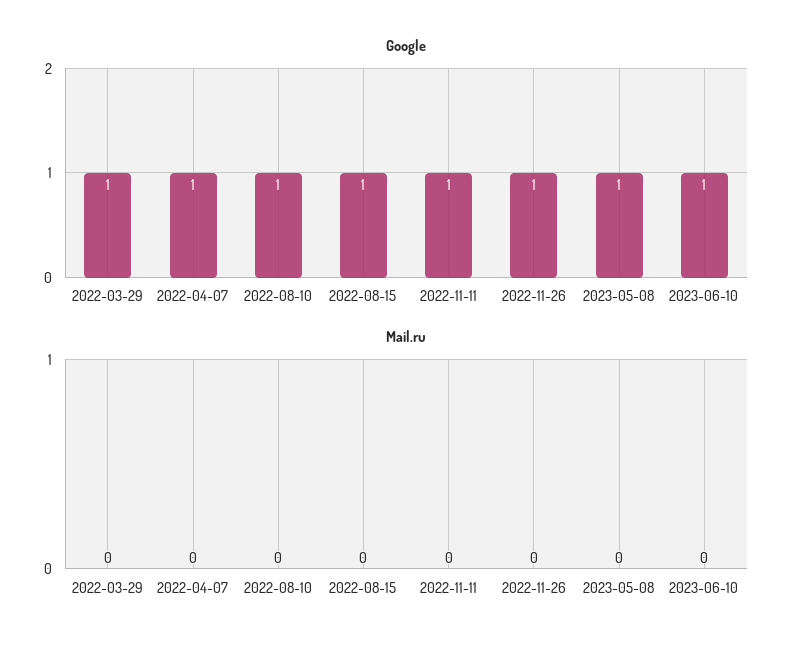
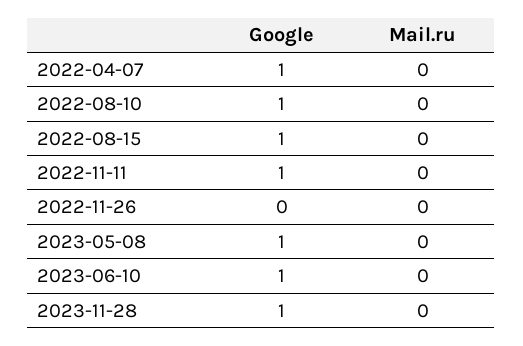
Google, 2022-03-29: 1 -> none
Google, 2022-11-26: 1 -> 0
Mail.ru, 2022-03-29: 0 -> none
Google, 2023-11-28: none -> 1
Mail.ru, 2023-11-28: none -> 0

